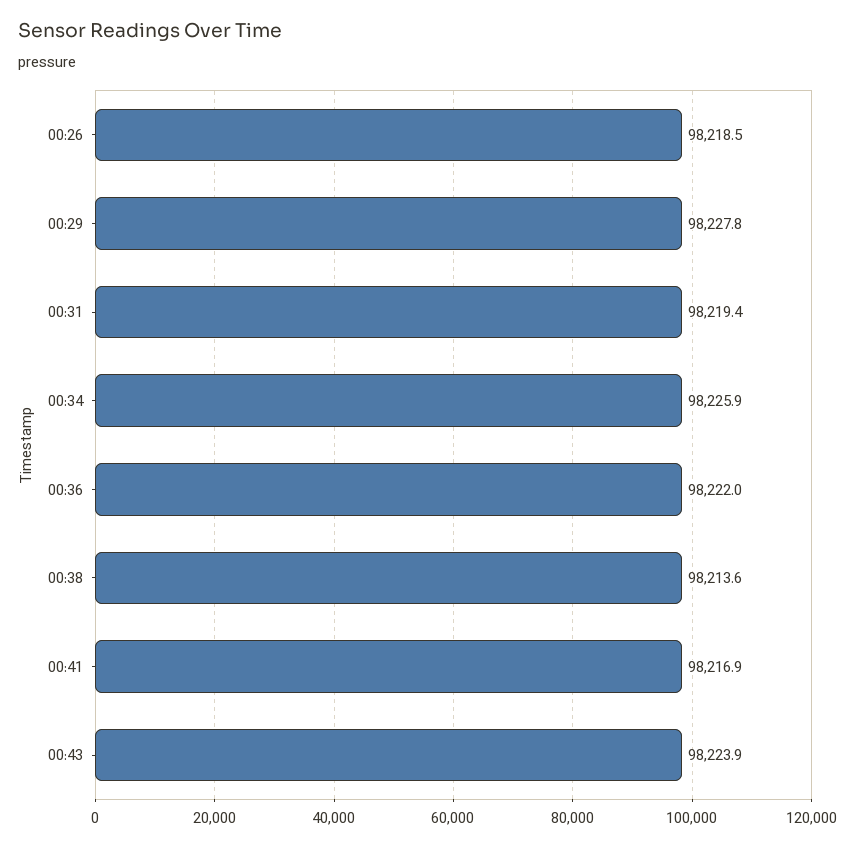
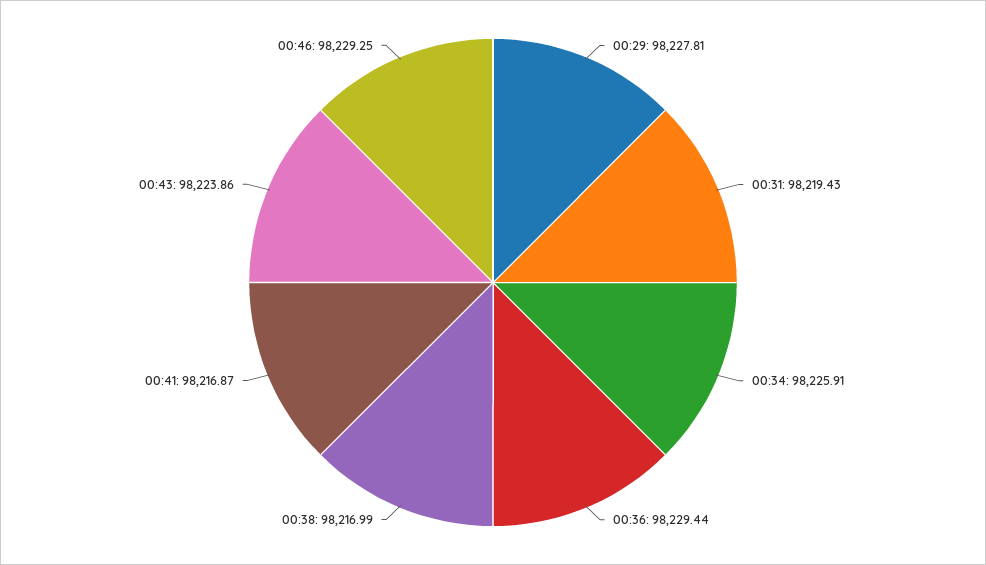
00:26: 98218.5 -> none
00:36: 98222 -> 98229.44
00:38: 98213.6 -> 98216.99
00:46: none -> 98229.25

